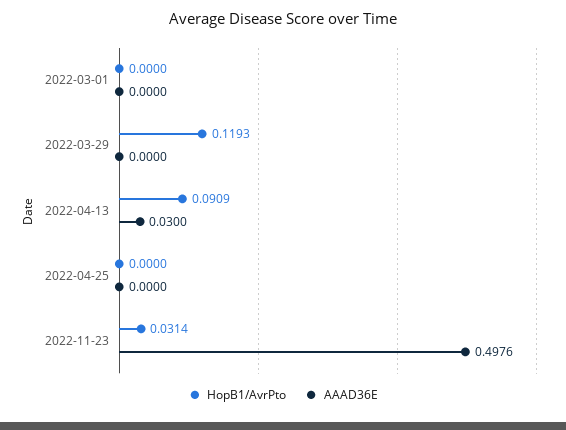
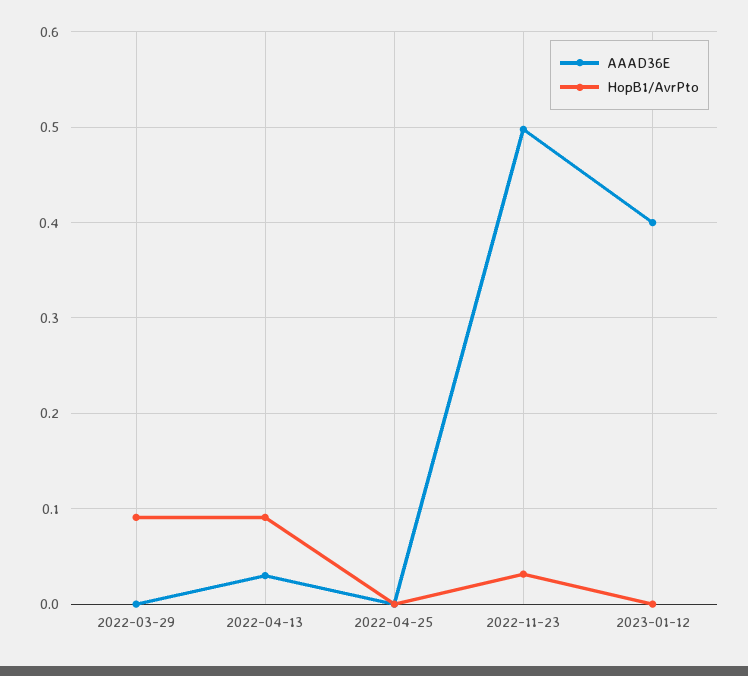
HopB1/AvrPto, 2022-03-01: 0 -> none
AAAD36E, 2022-03-01: 0 -> none
HopB1/AvrPto, 2022-03-29: 0.1193 -> 0.09
AAAD36E, 2023-01-12: none -> 0.4
HopB1/AvrPto, 2023-01-12: none -> 0

